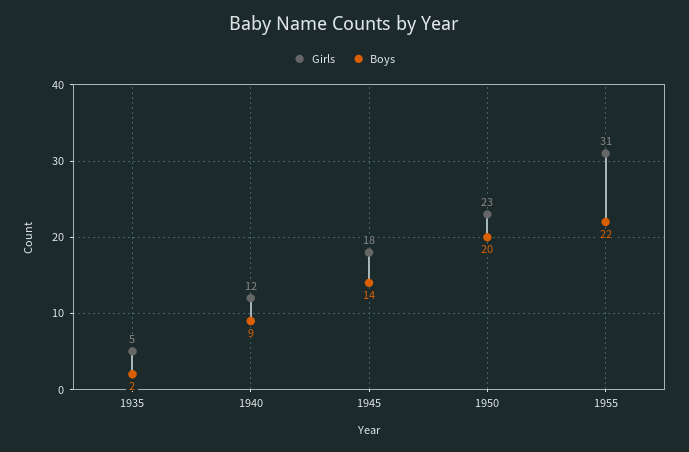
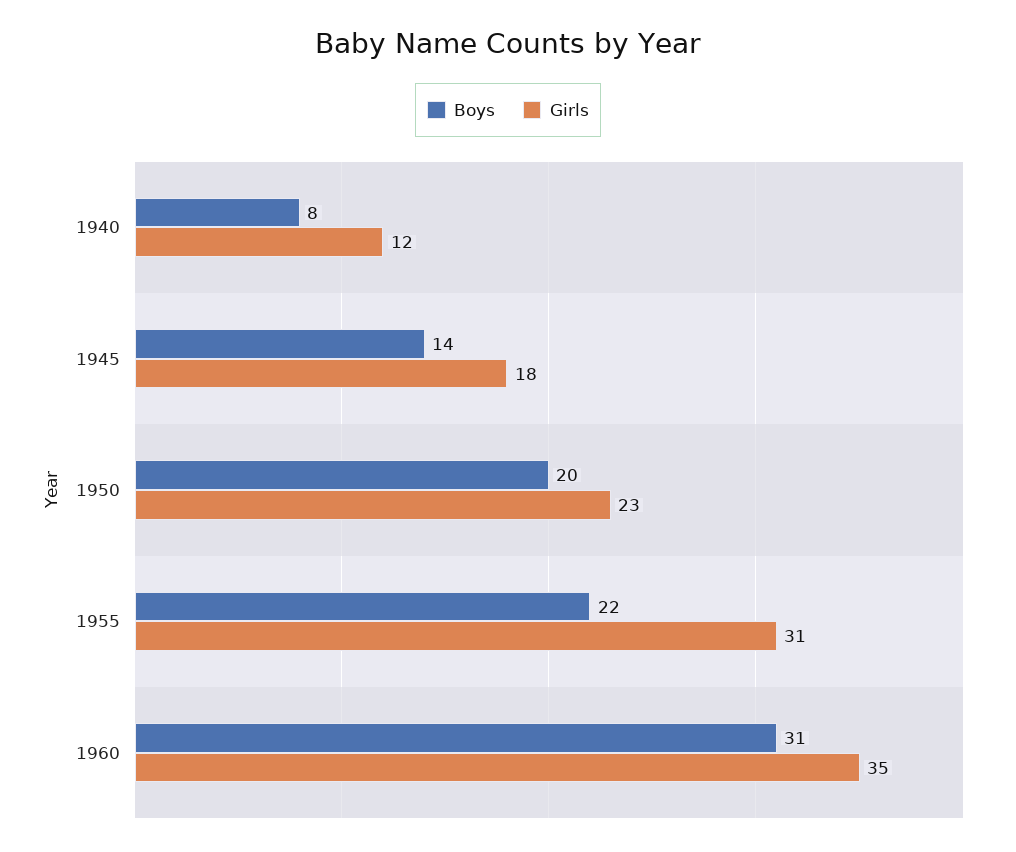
Girls, 1935: 5 -> none
Boys, 1935: 2 -> none
Boys, 1940: 9 -> 8
Boys, 1960: none -> 31
Girls, 1960: none -> 35

